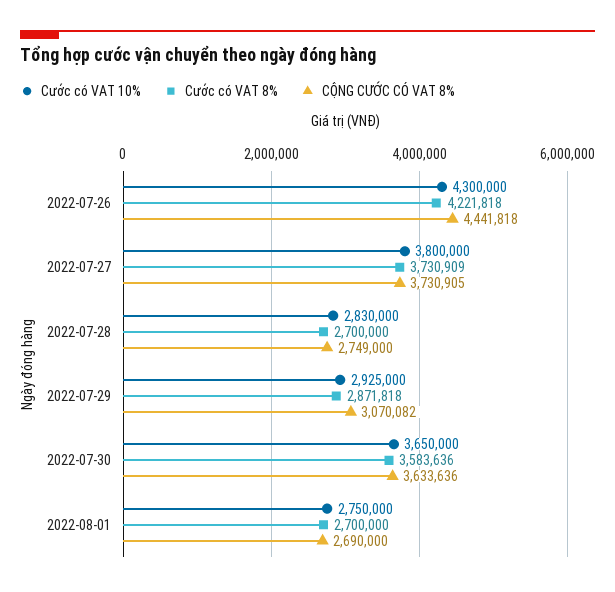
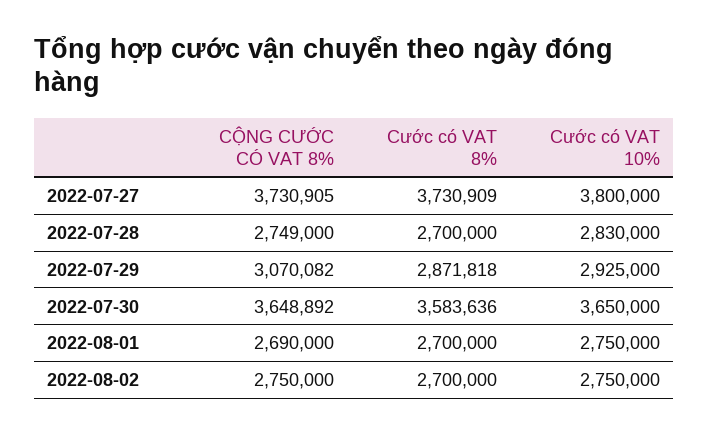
Cước có VAT 10%, 2022-07-26: 4300000 -> none
Cước có VAT 8%, 2022-07-26: 4221818 -> none
CỘNG CƯỚC CÓ VAT 8%, 2022-07-26: 4441818 -> none
CỘNG CƯỚC CÓ VAT 8%, 2022-07-30: 3633636 -> 3648892
CỘNG CƯỚC CÓ VAT 8%, 2022-08-02: none -> 2750000
Cước có VAT 8%, 2022-08-02: none -> 2700000
Cước có VAT 10%, 2022-08-02: none -> 2750000

